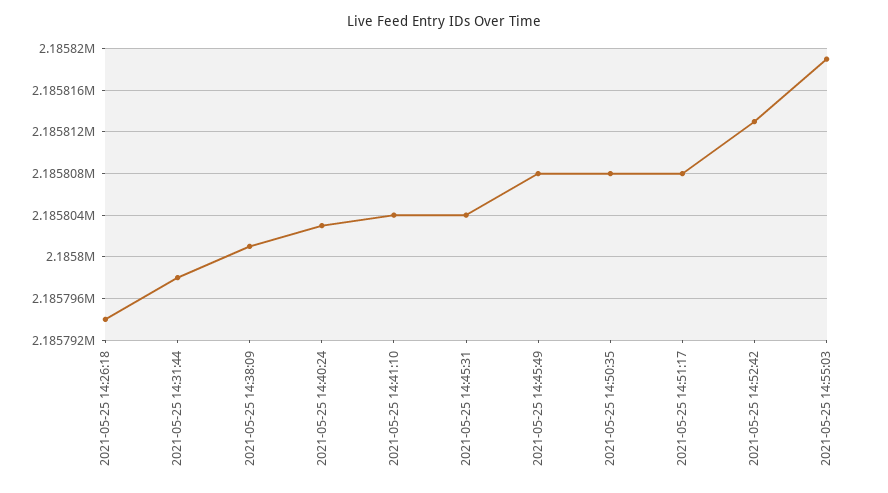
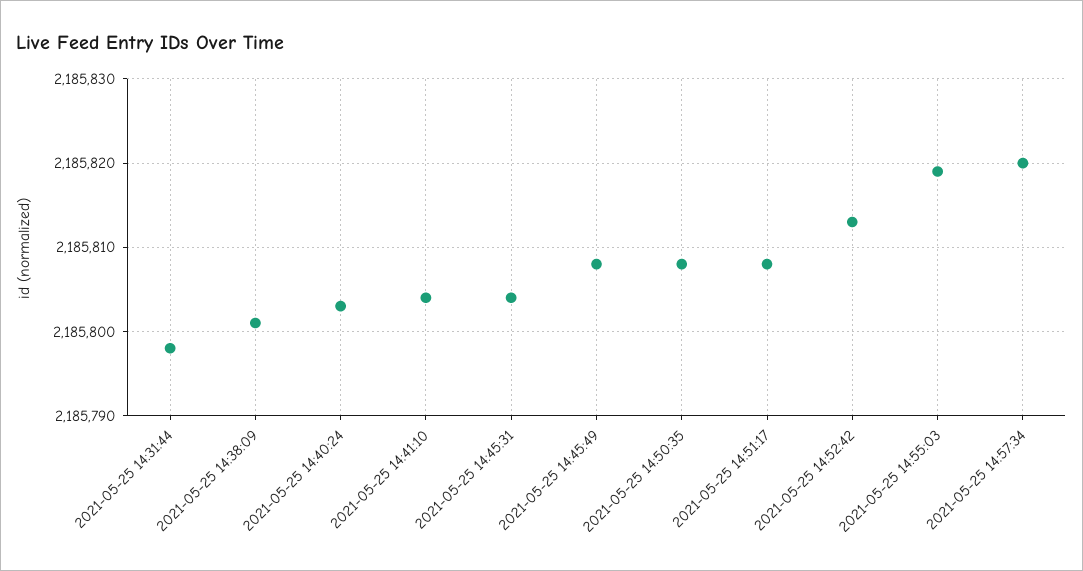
2021-05-25 14:26:18: 2185794 -> none
2021-05-25 14:57:34: none -> 2185820

